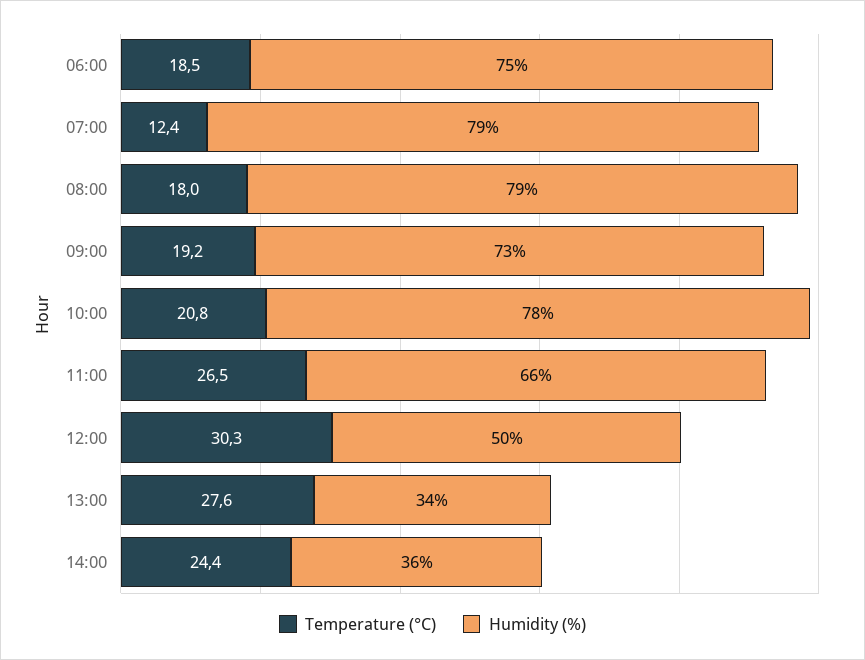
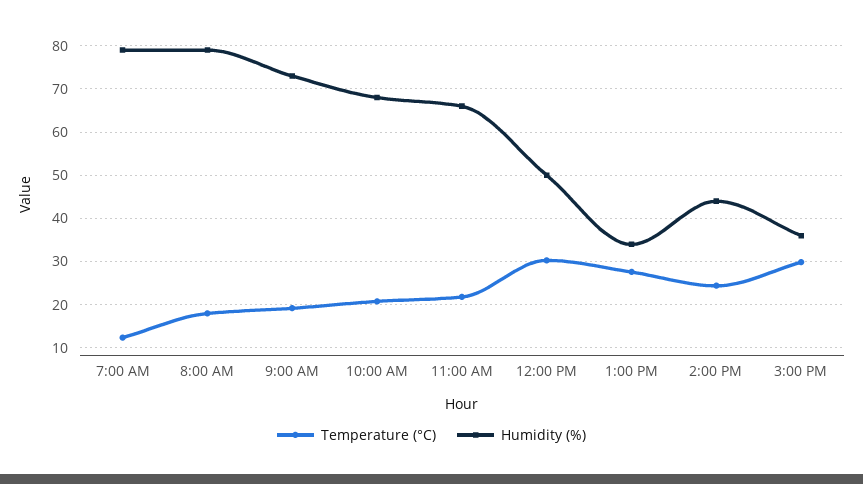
Temperature (°C), 06:00: 18.5 -> none
Humidity (%), 06:00: 75 -> none
Humidity (%), 10:00: 78 -> 68
Temperature (°C), 11:00: 26.5 -> 22
Humidity (%), 14:00: 36 -> 44
Temperature (°C), 3:00 PM: none -> 30
Humidity (%), 3:00 PM: none -> 36

